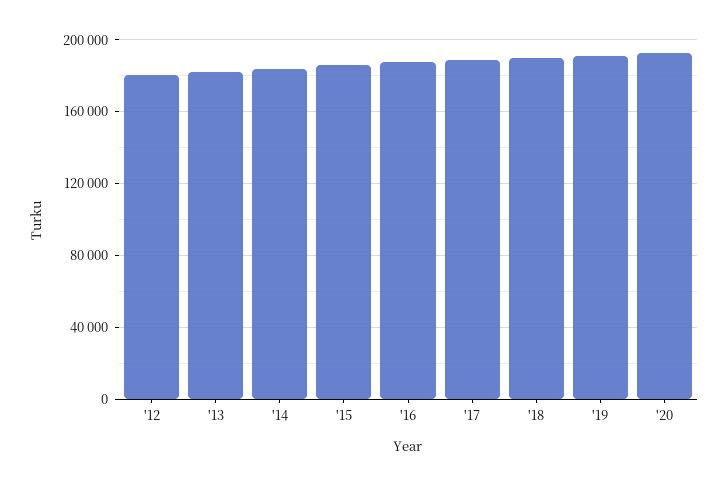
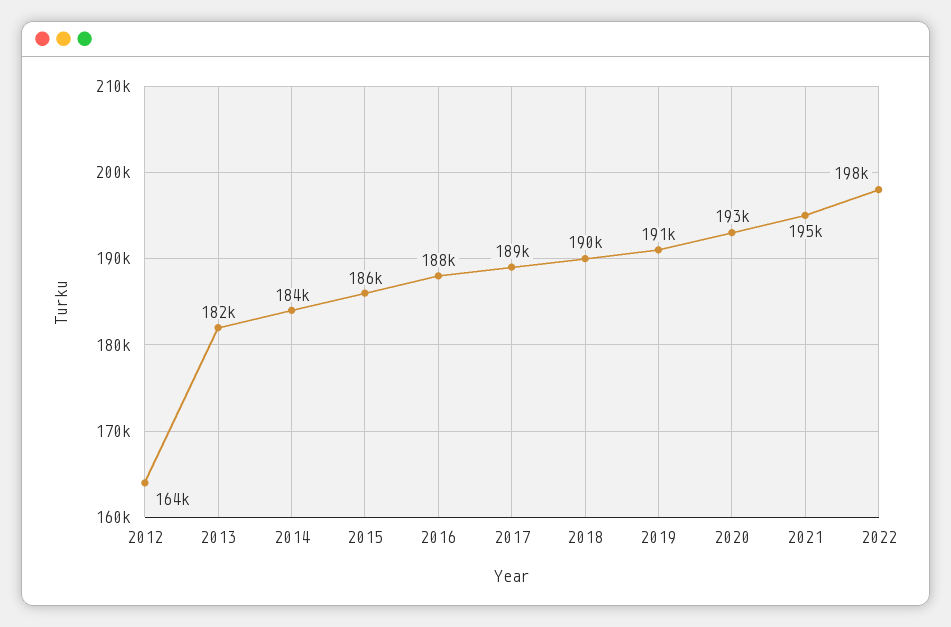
'12: 180000 -> 164000
2021: none -> 195000
2022: none -> 198000

